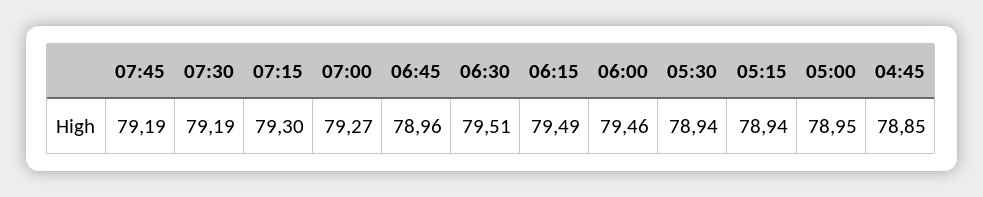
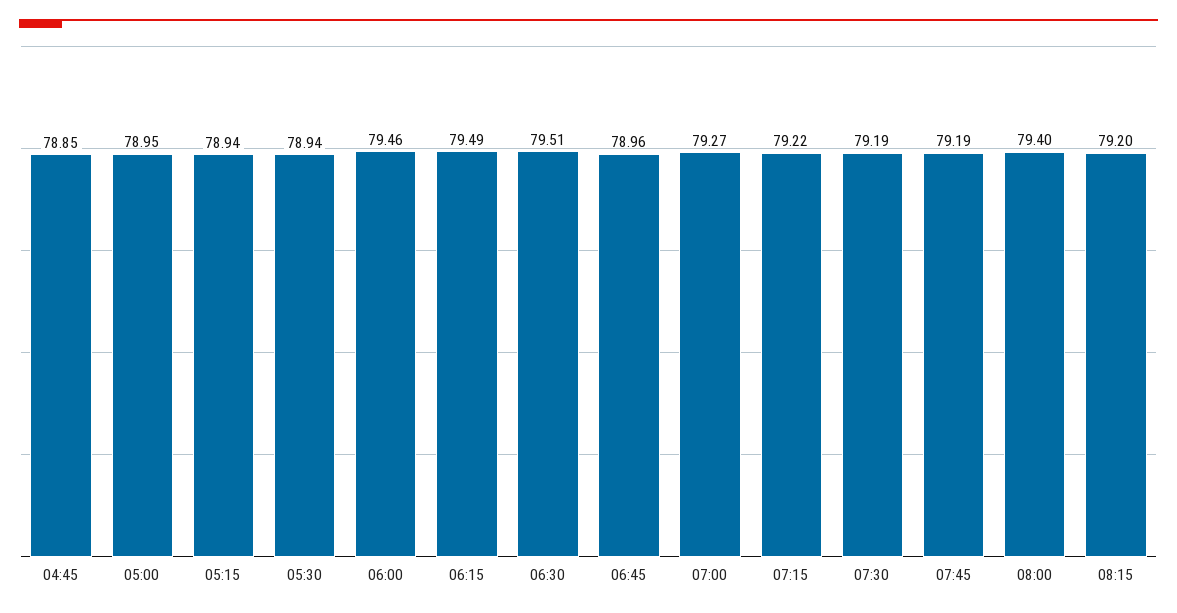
07:15: 79.3 -> 79.22
08:00: none -> 79.4
08:15: none -> 79.2

